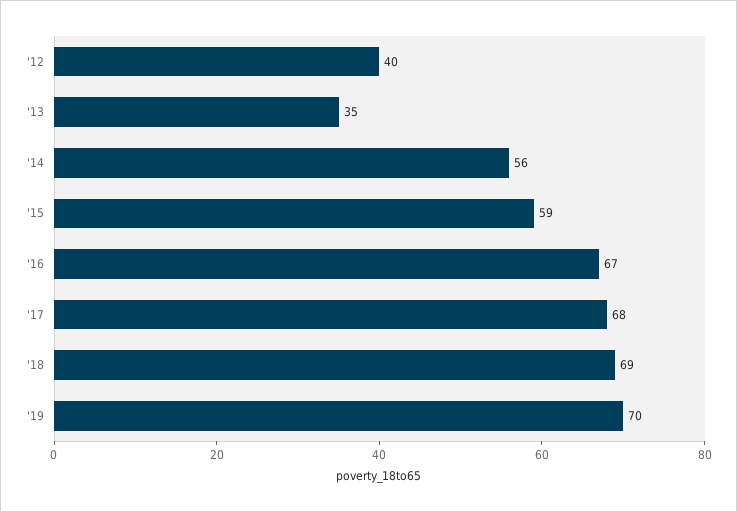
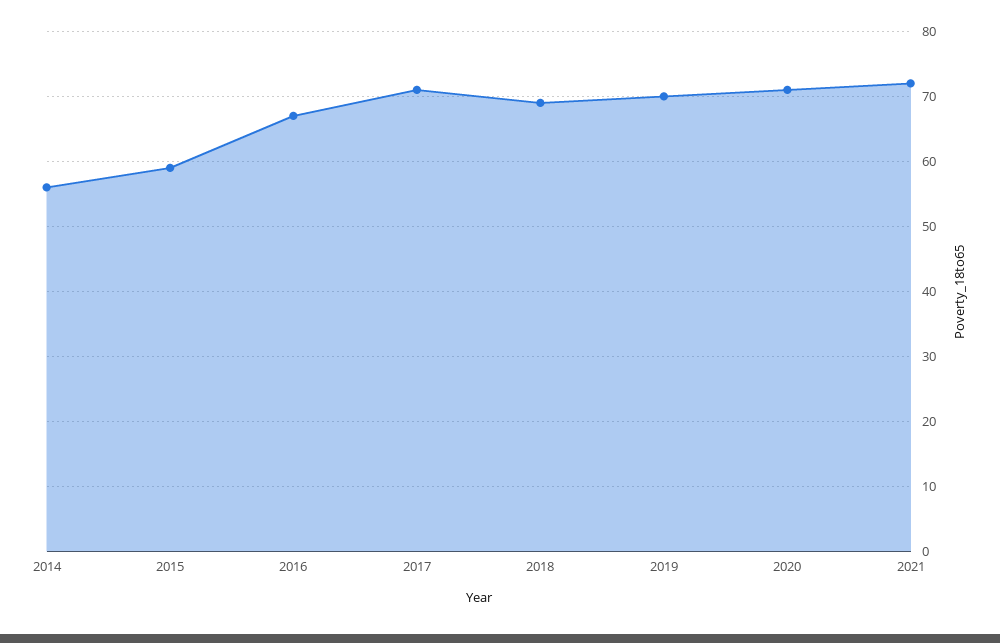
'12: 40 -> none
'13: 35 -> none
'17: 68 -> 71
2020: none -> 71
2021: none -> 72

